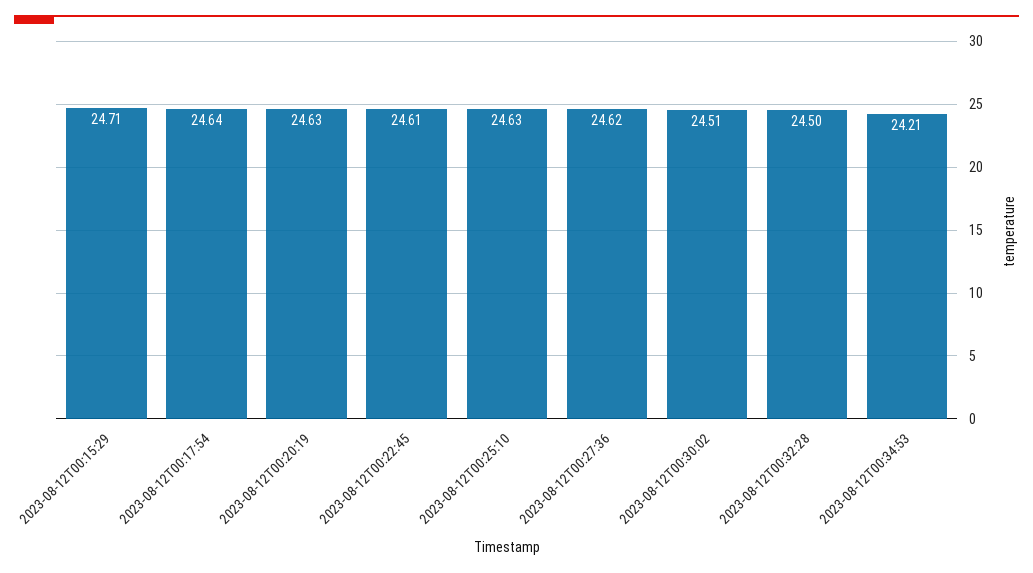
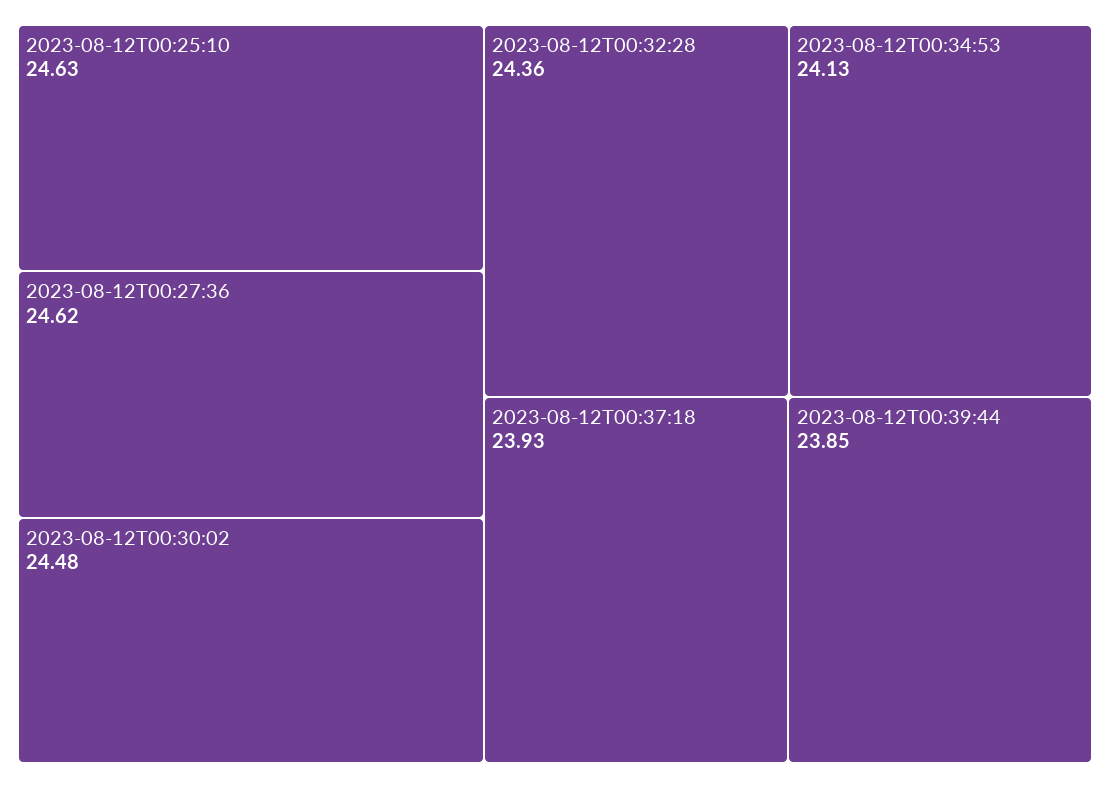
2023-08-12T00:15:29: 24.71 -> none
2023-08-12T00:17:54: 24.64 -> none
2023-08-12T00:20:19: 24.63 -> none
2023-08-12T00:22:45: 24.61 -> none
2023-08-12T00:30:02: 24.51 -> 24.48
2023-08-12T00:32:28: 24.5 -> 24.36
2023-08-12T00:34:53: 24.21 -> 24.13
2023-08-12T00:37:18: none -> 23.93
2023-08-12T00:39:44: none -> 23.85

